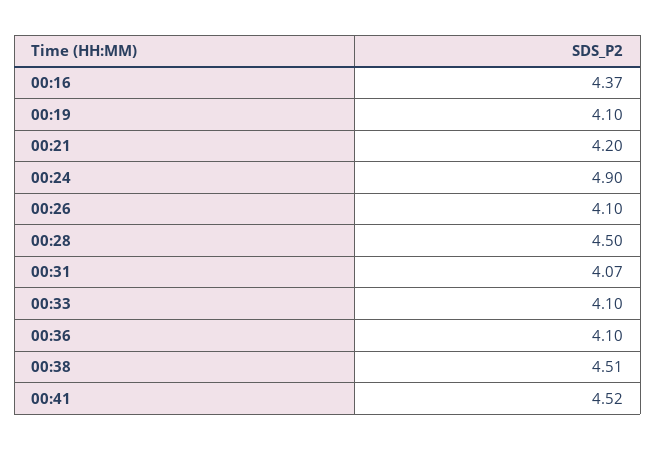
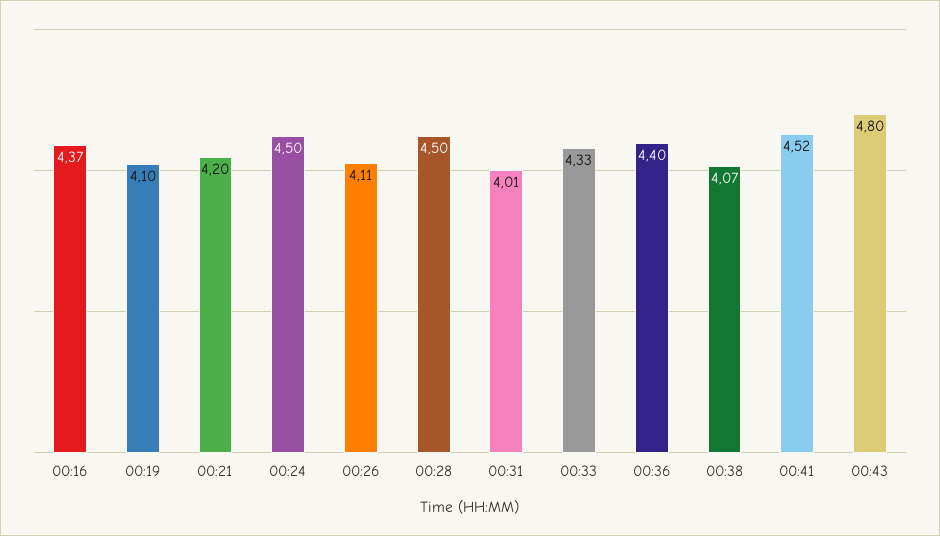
00:24: 4.9 -> 4.5
00:26: 4.1 -> 4.11
00:31: 4.07 -> 4.01
00:33: 4.1 -> 4.33
00:36: 4.1 -> 4.4
00:38: 4.51 -> 4.07
00:43: none -> 4.8

